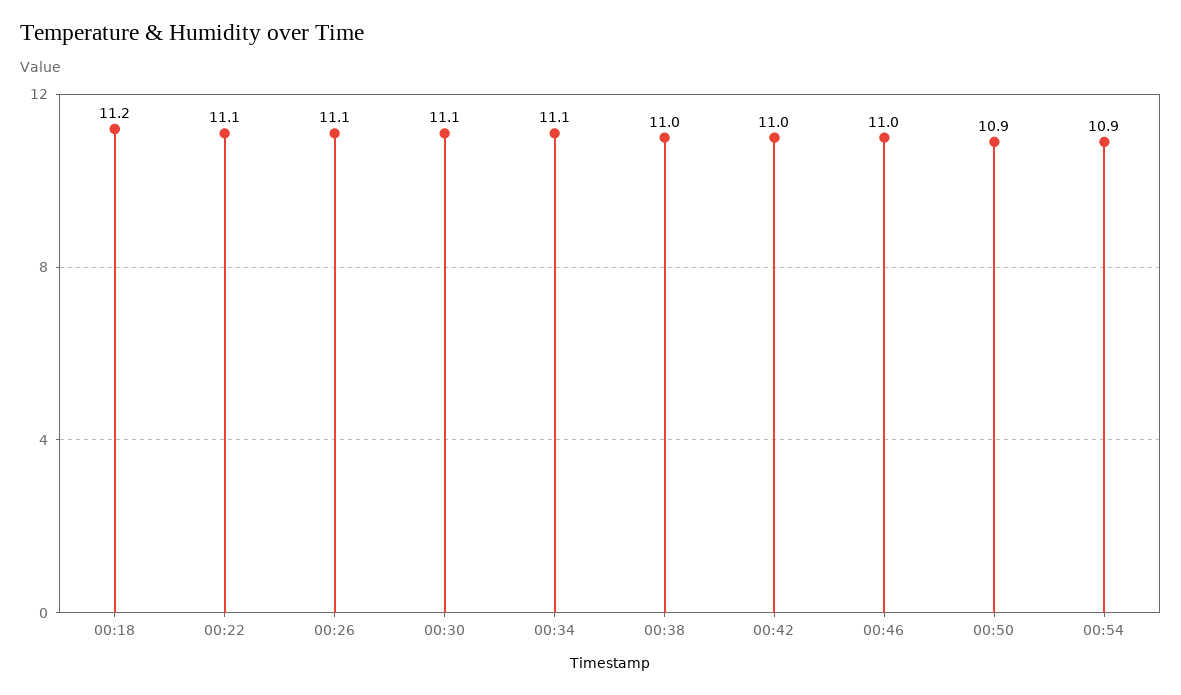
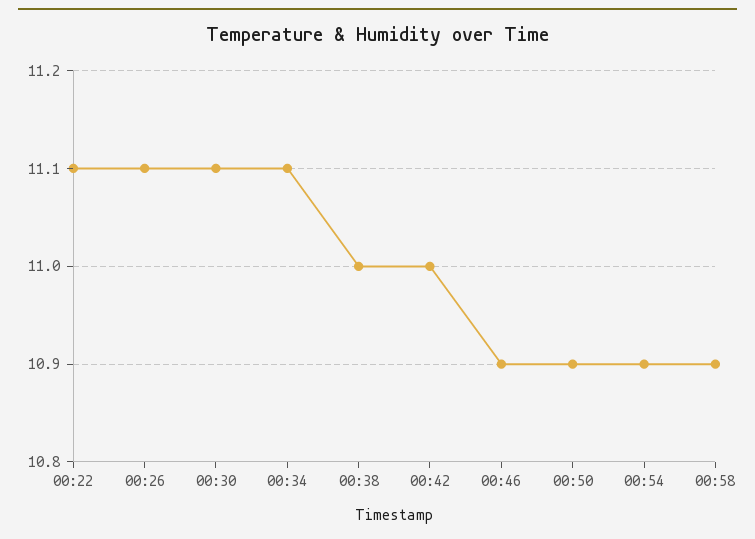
00:18: 11.2 -> none
00:46: 11 -> 10.9
00:58: none -> 10.9

